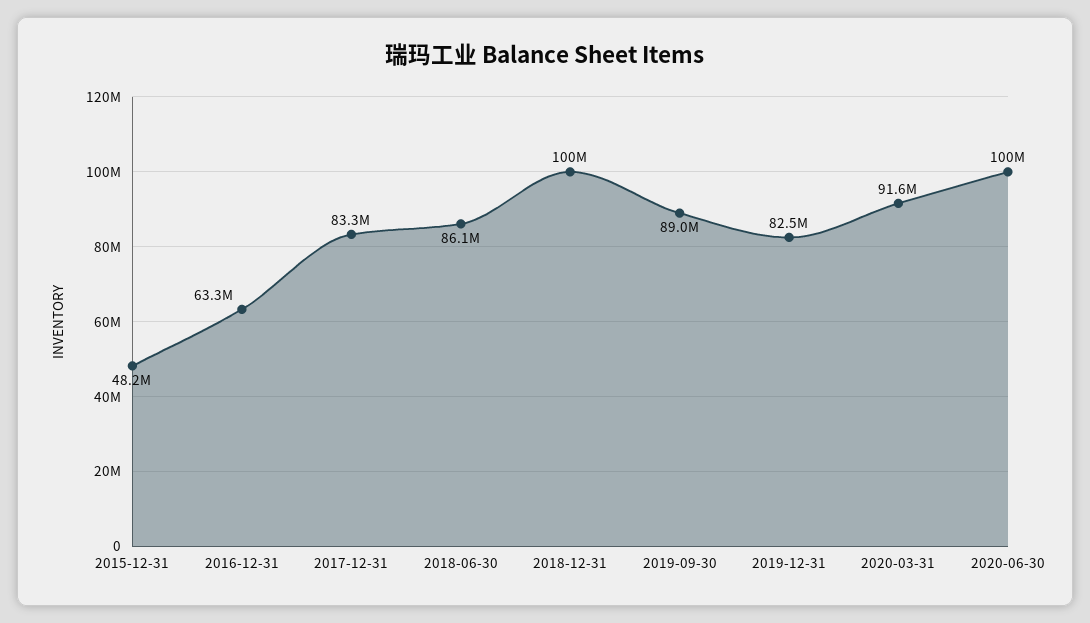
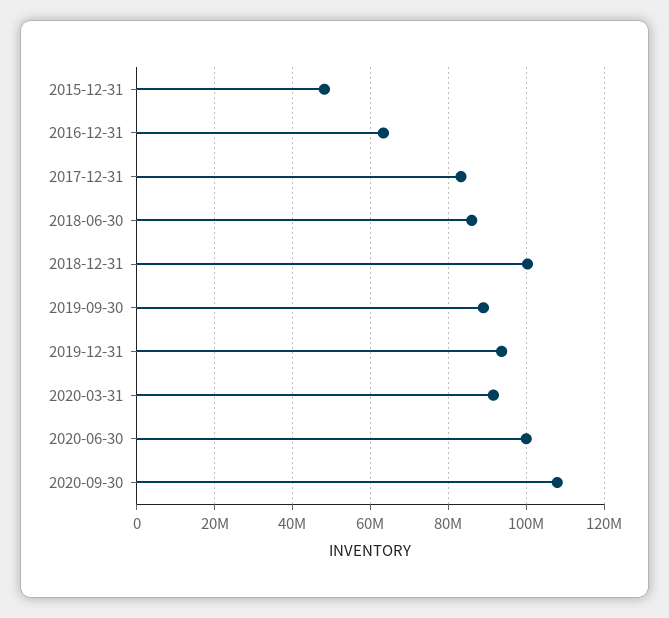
2019-12-31: 82500000 -> 94000000
2020-09-30: none -> 108000000

